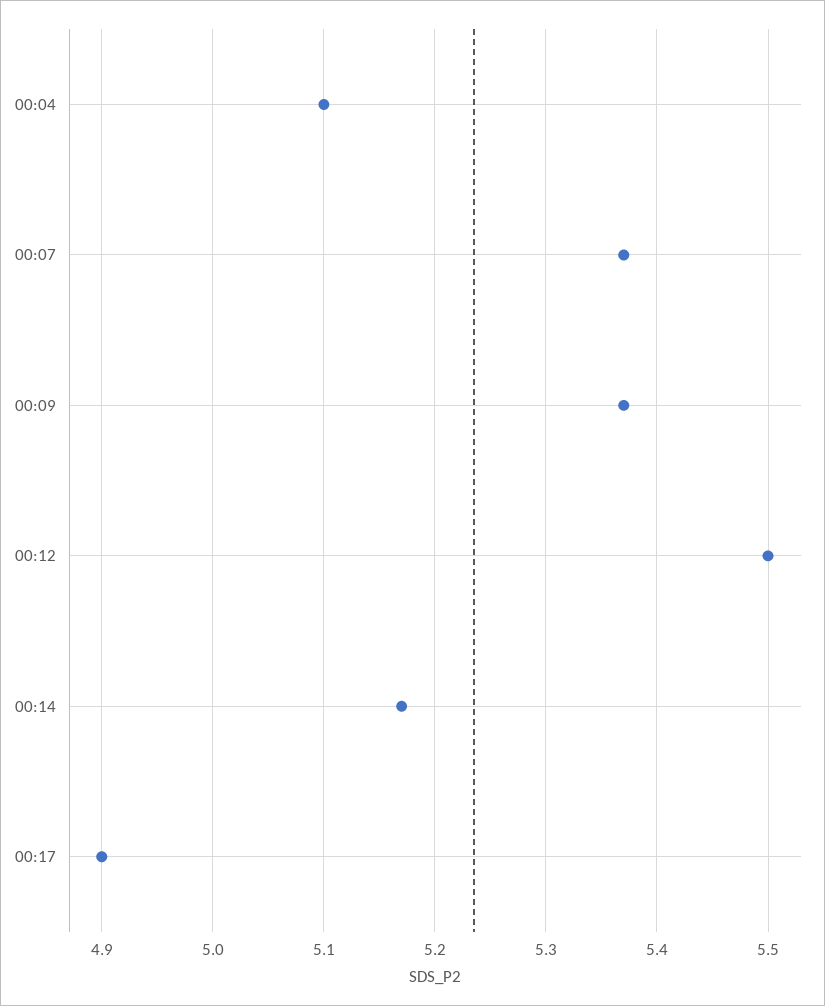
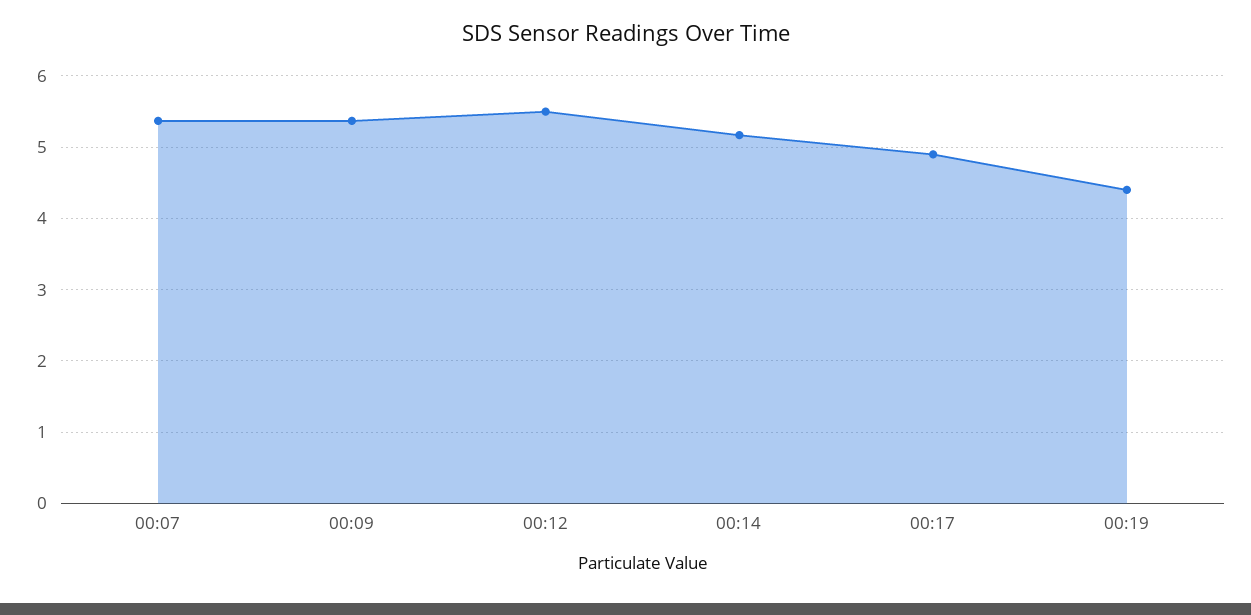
00:04: 5.1 -> none
00:19: none -> 4.4

